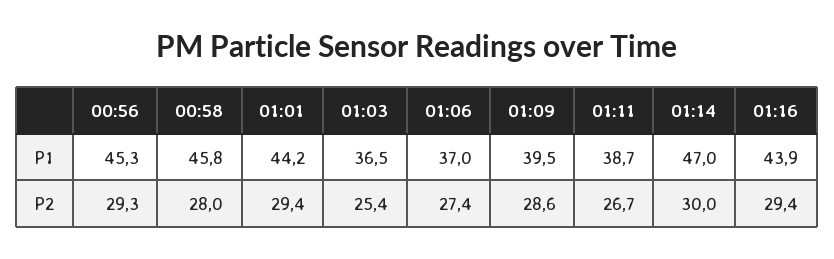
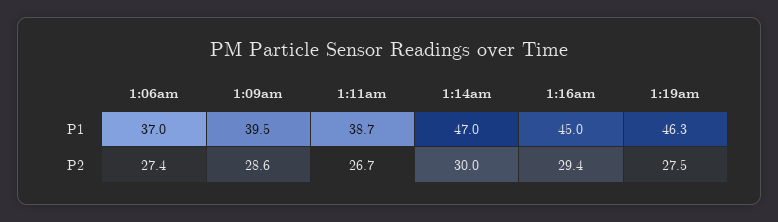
00:56, P1: 45.3 -> none
00:58, P1: 45.8 -> none
01:01, P1: 44.2 -> none
01:03, P1: 36.5 -> none
01:16, P1: 43.9 -> 45
00:56, P2: 29.3 -> none
00:58, P2: 28 -> none
01:01, P2: 29.4 -> none
01:03, P2: 25.4 -> none
1:19am, P1: none -> 46.3
1:19am, P2: none -> 27.5

